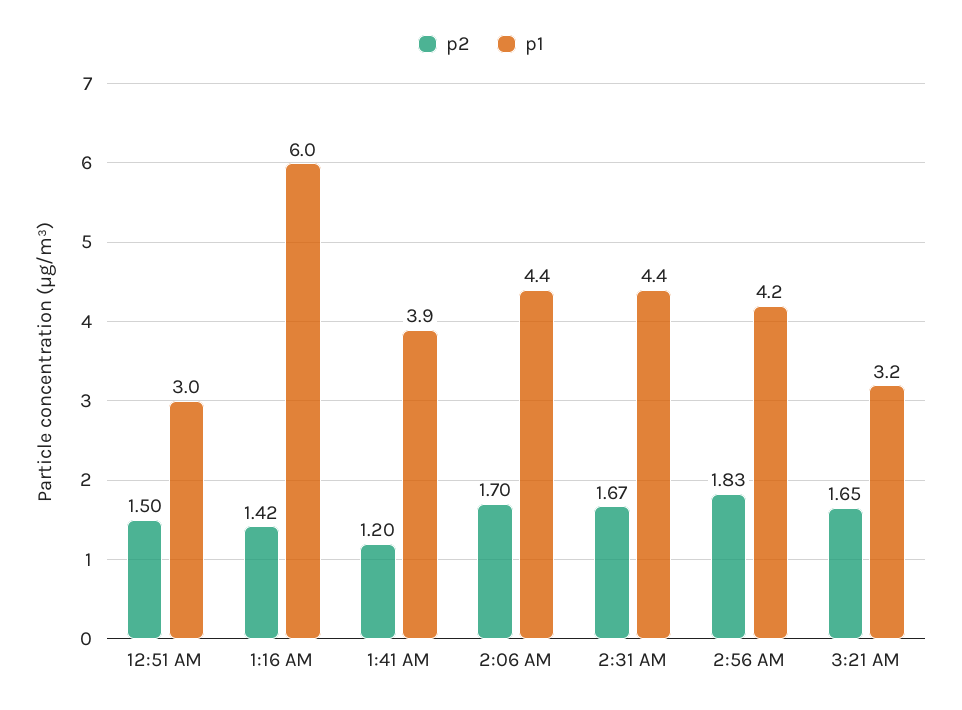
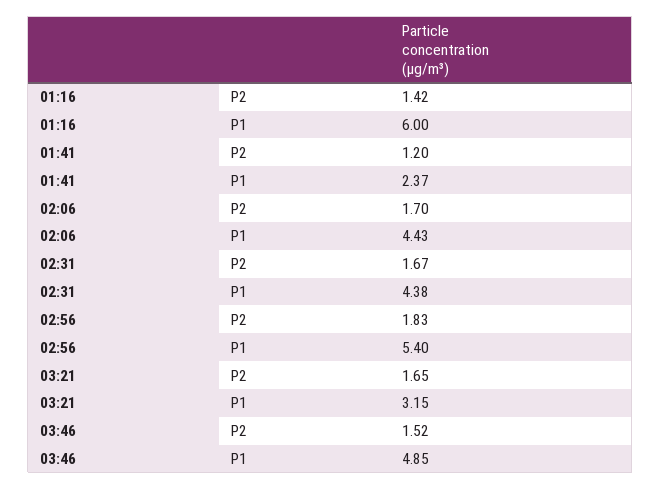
p2, 12:51 AM: 1.5 -> none
p1, 12:51 AM: 3 -> none
p1, 1:41 AM: 3.9 -> 2.37
p1, 2:56 AM: 4.2 -> 5.4
p2, 03:46: none -> 1.52
p1, 03:46: none -> 4.85

